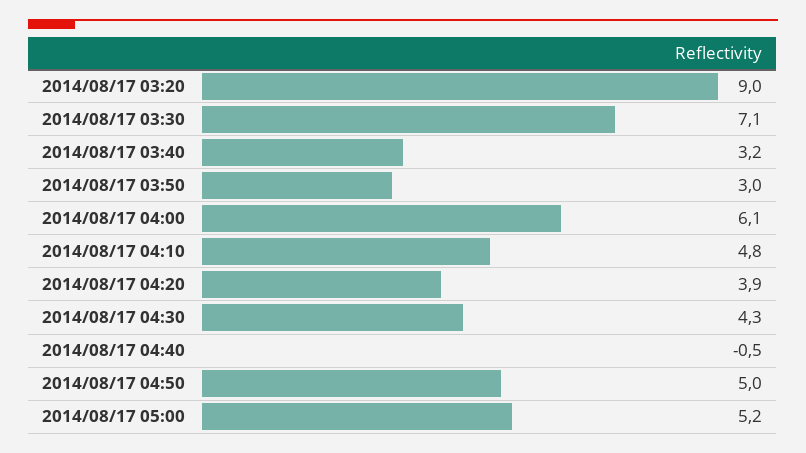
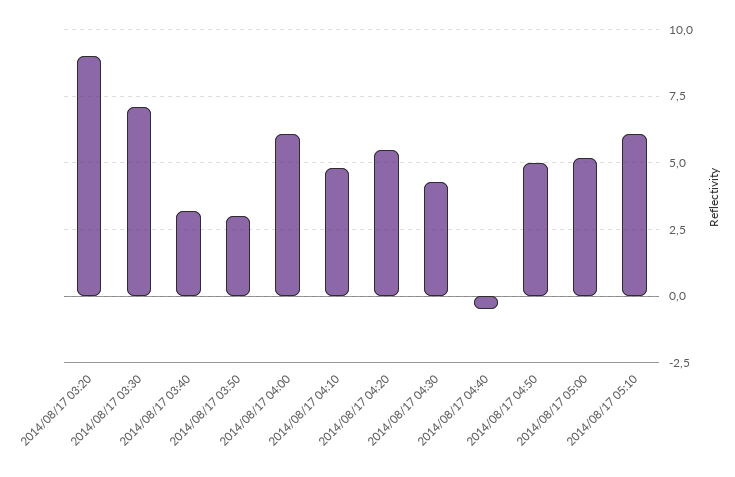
2014/08/17 04:20: 3.9 -> 5.5
2014/08/17 05:10: none -> 6

